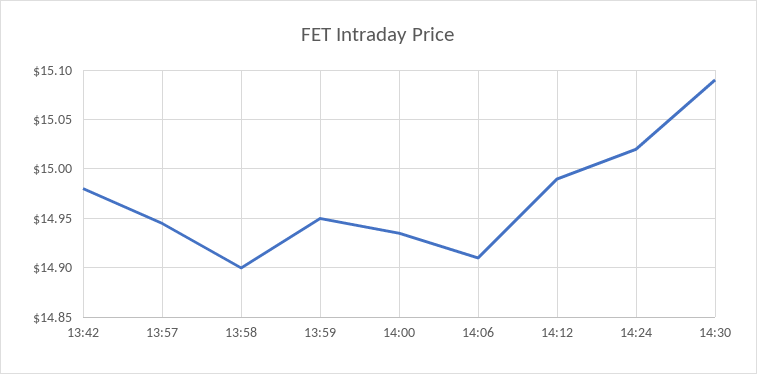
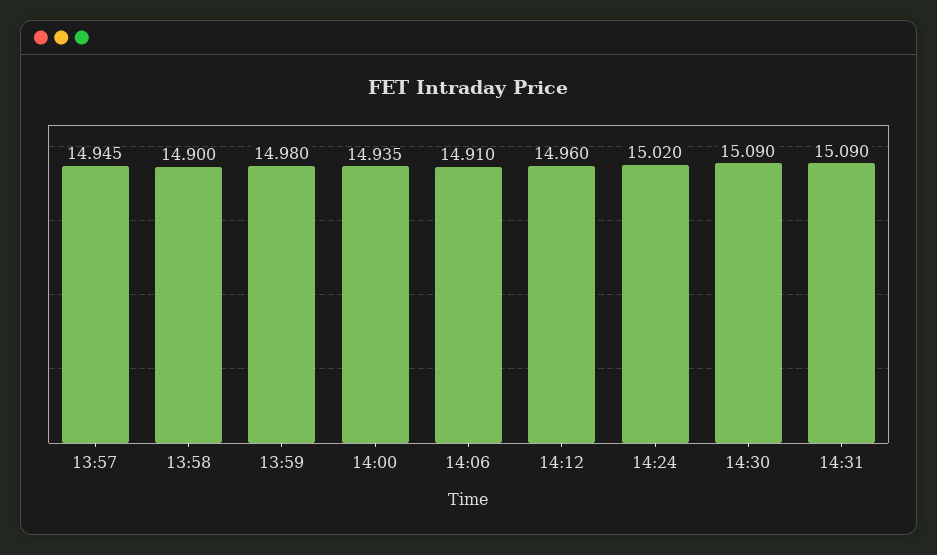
13:42: 14.98 -> none
13:59: 14.95 -> 14.98
14:12: 14.99 -> 14.96
14:31: none -> 15.09

